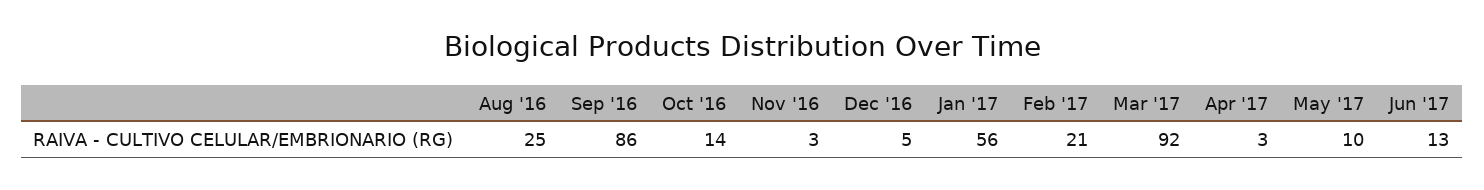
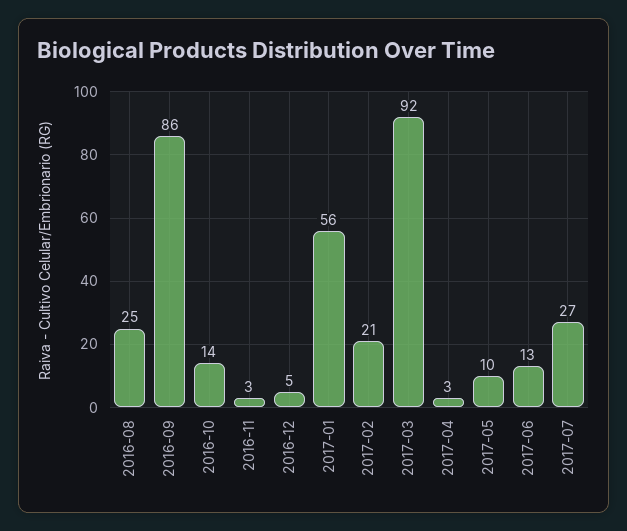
2017-07: none -> 27

